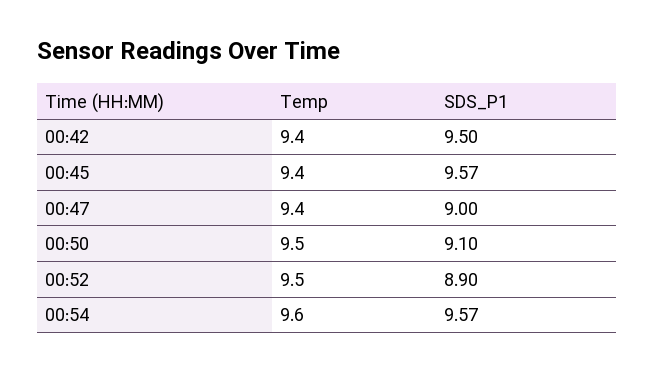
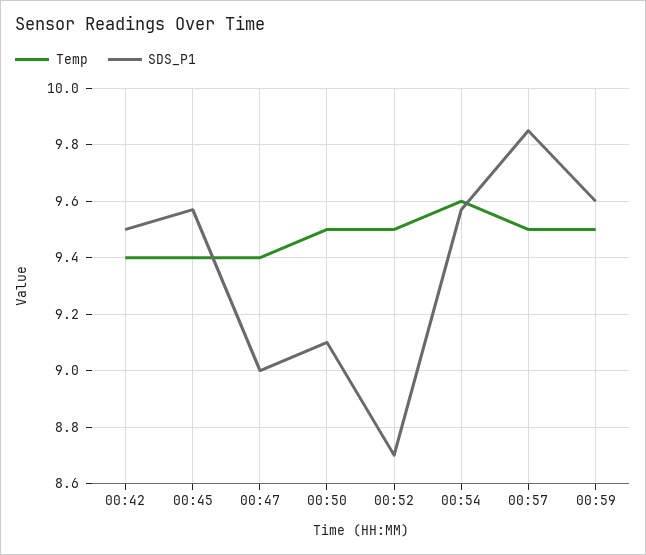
SDS_P1, 00:52: 8.9 -> 8.7
Temp, 00:57: none -> 9.5
SDS_P1, 00:57: none -> 9.85
Temp, 00:59: none -> 9.5
SDS_P1, 00:59: none -> 9.6

